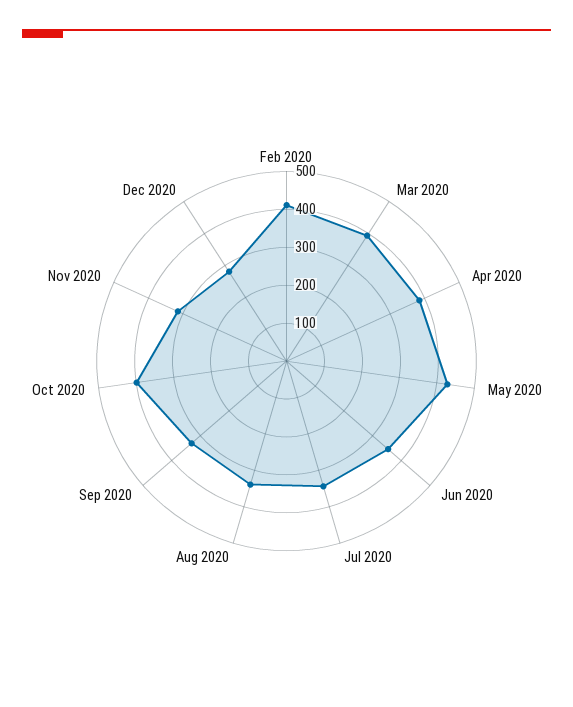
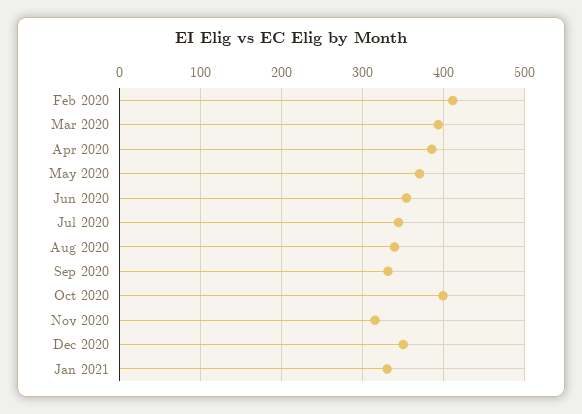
May 2020: 425 -> 370
Dec 2020: 275 -> 350
Jan 2021: none -> 330

